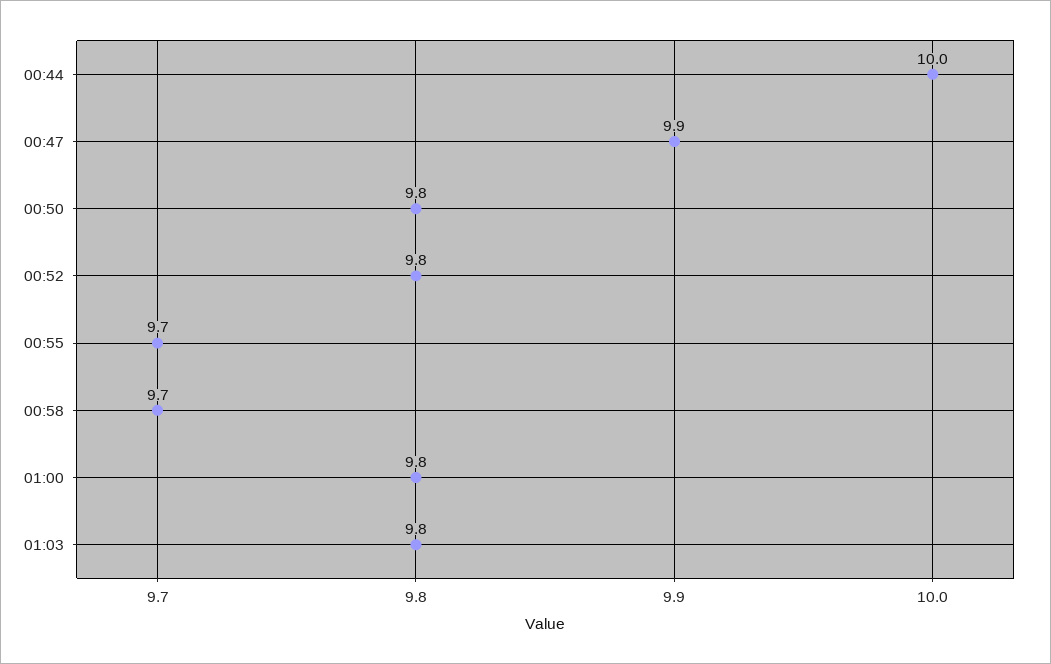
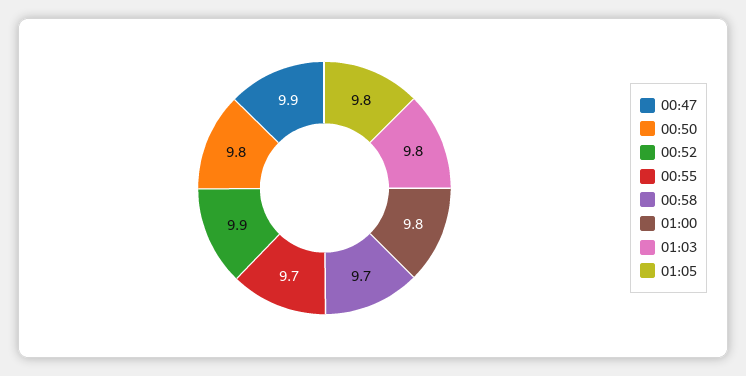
00:44: 10 -> none
00:52: 9.8 -> 9.9
01:05: none -> 9.8

